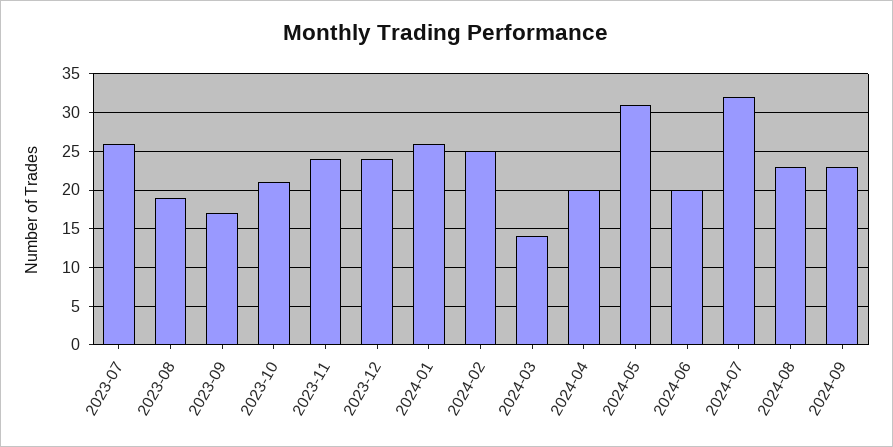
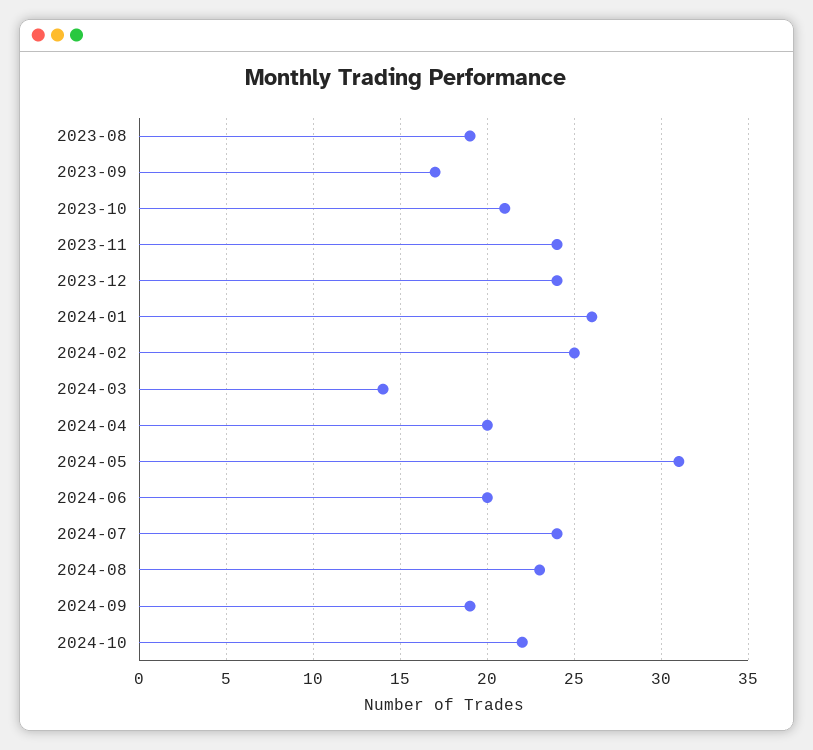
2023-07: 26 -> none
2024-07: 32 -> 24
2024-09: 23 -> 19
2024-10: none -> 22

